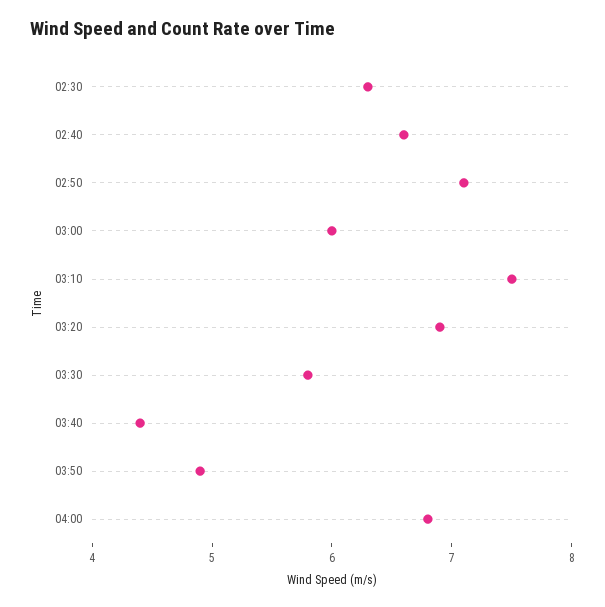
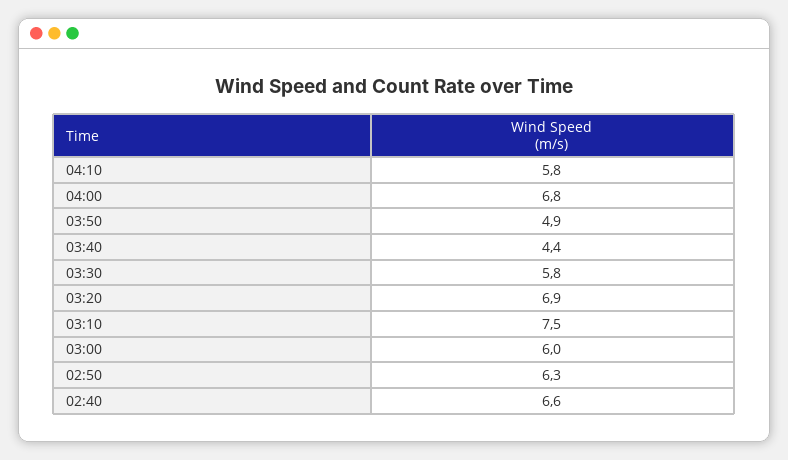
02:30: 6.3 -> none
02:50: 7.1 -> 6.3
04:10: none -> 5.8

